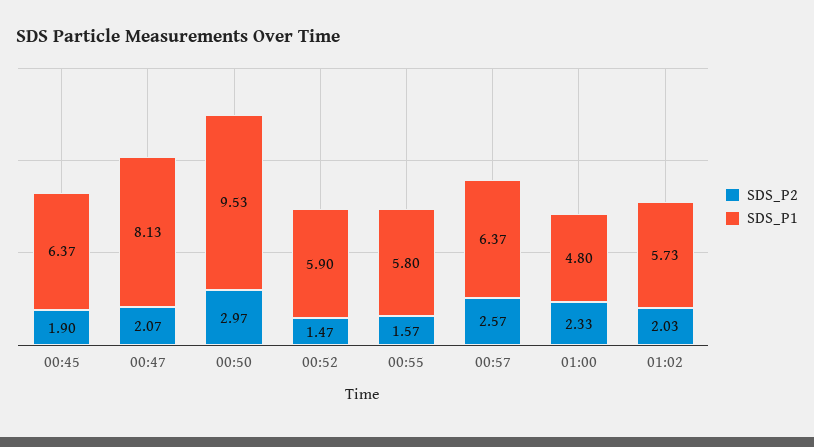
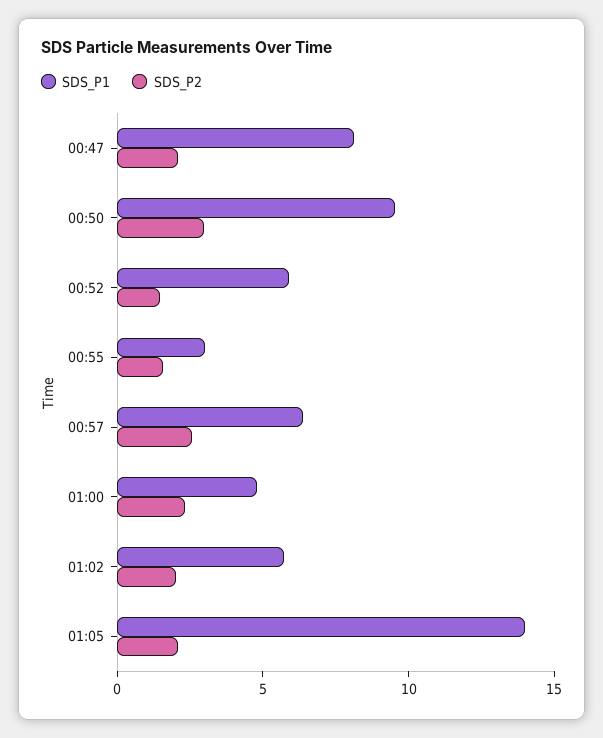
SDS_P2, 00:45: 1.9 -> none
SDS_P1, 00:45: 6.37 -> none
SDS_P1, 00:55: 5.8 -> 3
SDS_P1, 01:05: none -> 14
SDS_P2, 01:05: none -> 2

